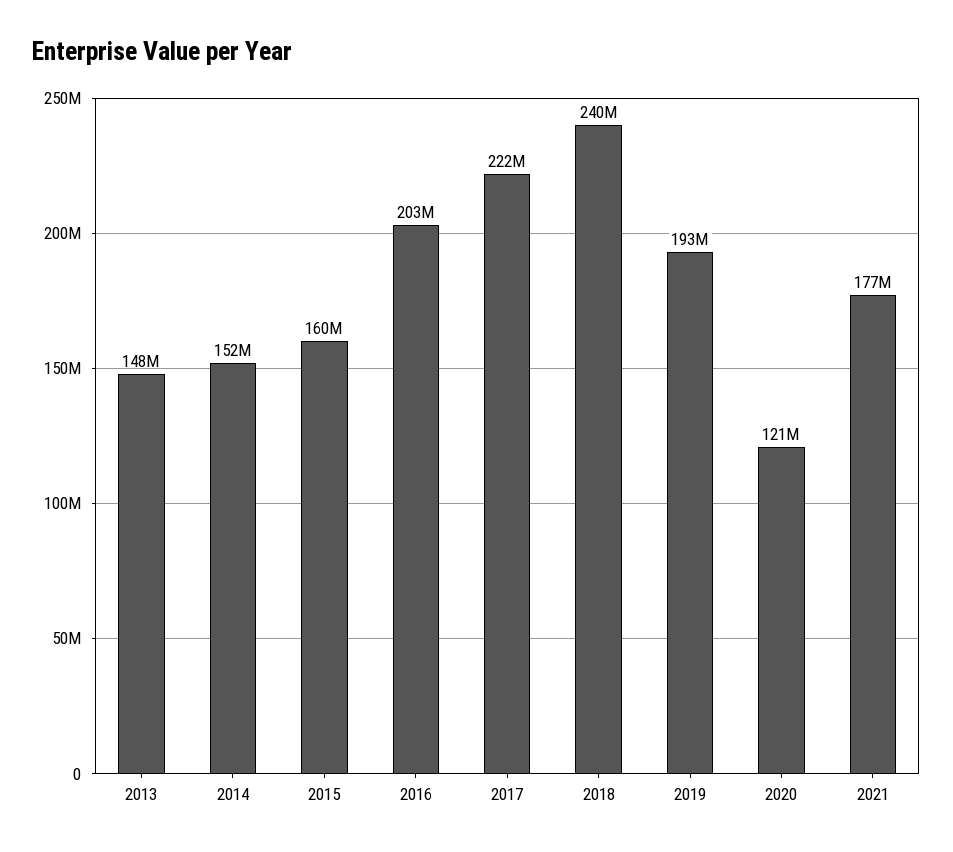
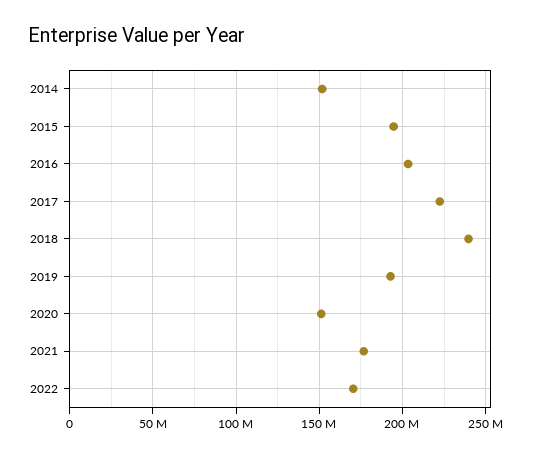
2013: 148000000 -> none
2015: 160000000 -> 195000000
2020: 121000000 -> 150000000
2022: none -> 170000000

